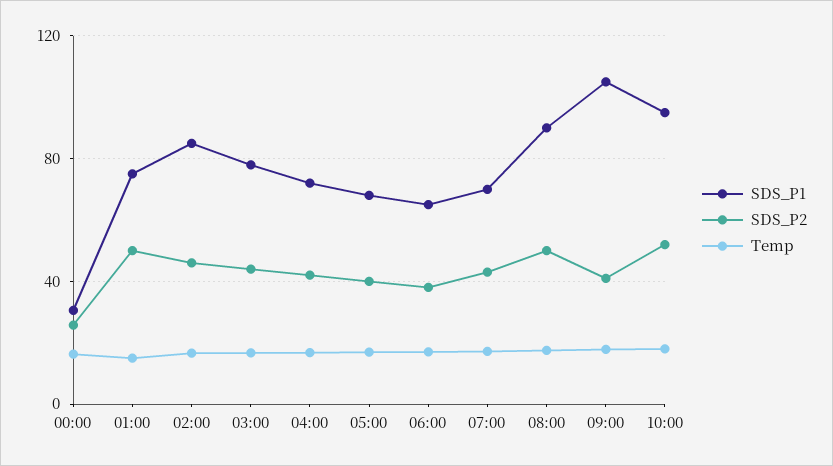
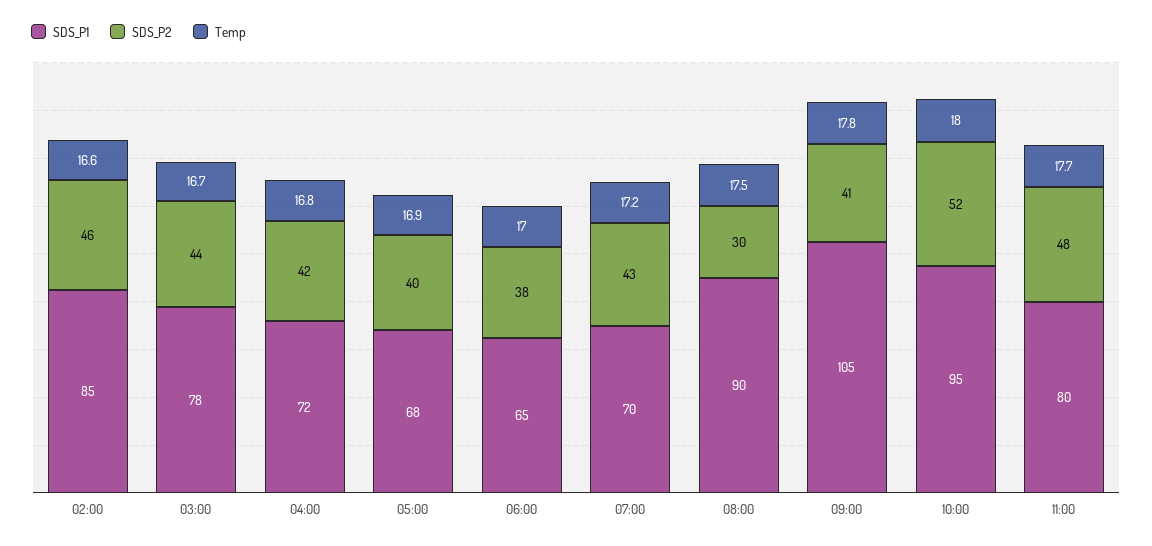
SDS_P1, 00:00: 30 -> none
SDS_P2, 00:00: 25 -> none
Temp, 00:00: 15 -> none
SDS_P1, 01:00: 75 -> none
SDS_P2, 01:00: 50 -> none
Temp, 01:00: 15 -> none
SDS_P2, 08:00: 50 -> 30
SDS_P1, 11:00: none -> 80
SDS_P2, 11:00: none -> 48
Temp, 11:00: none -> 17.7

